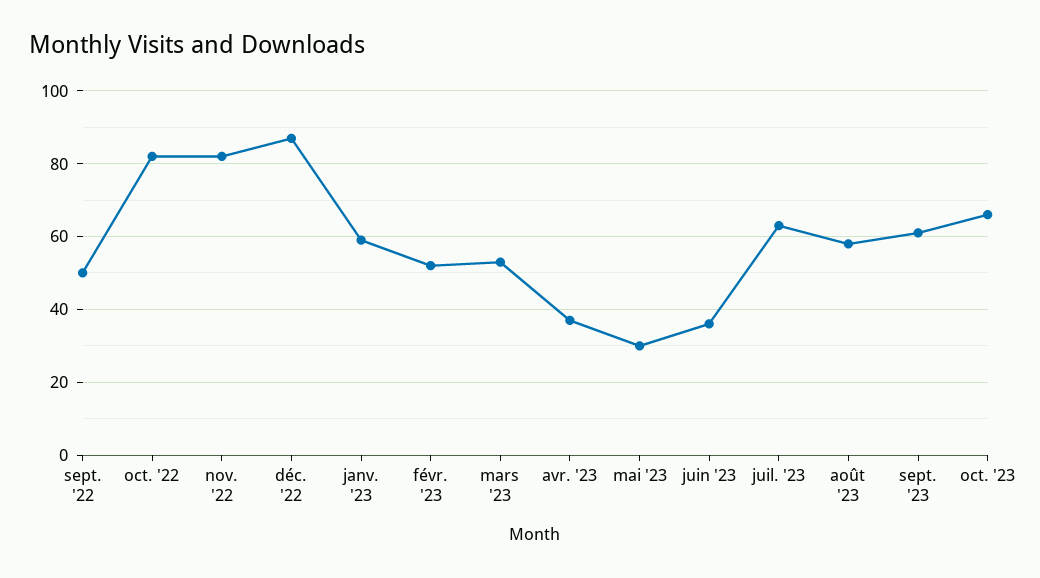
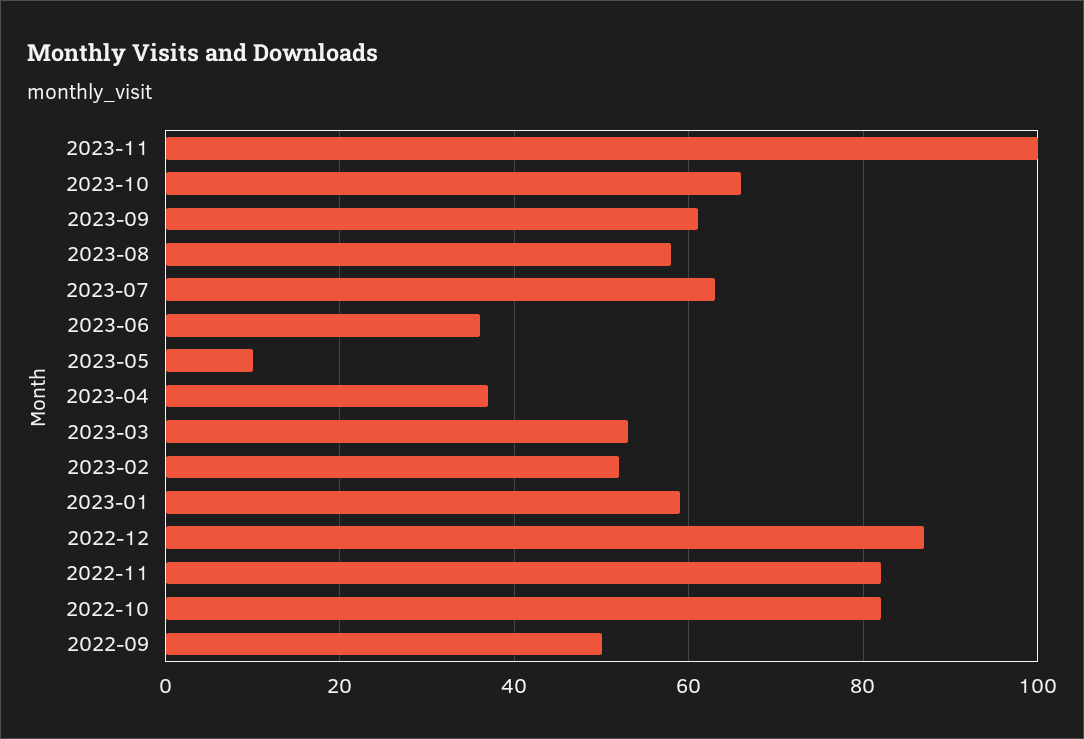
mai '23: 30 -> 10
2023-11: none -> 100

